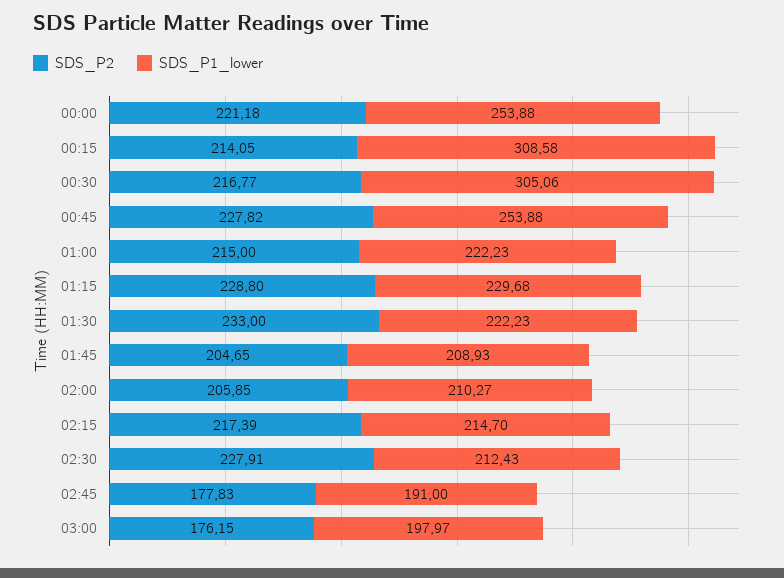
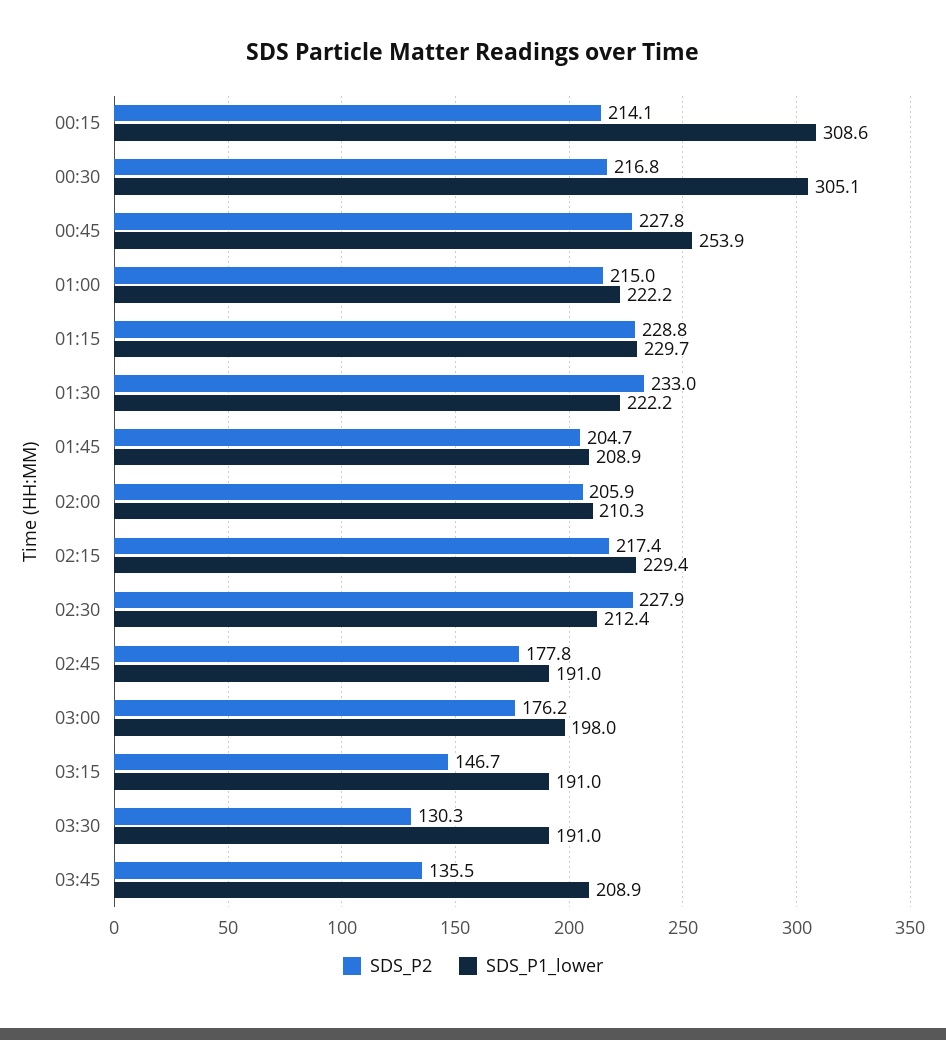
SDS_P2, 00:00: 221.18 -> none
SDS_P1_lower, 00:00: 253.88 -> none
SDS_P1_lower, 02:15: 214.7 -> 229.4
SDS_P2, 03:15: none -> 146.7
SDS_P1_lower, 03:15: none -> 191
SDS_P2, 03:30: none -> 130.3
SDS_P1_lower, 03:30: none -> 191
SDS_P2, 03:45: none -> 135.5
SDS_P1_lower, 03:45: none -> 208.9

